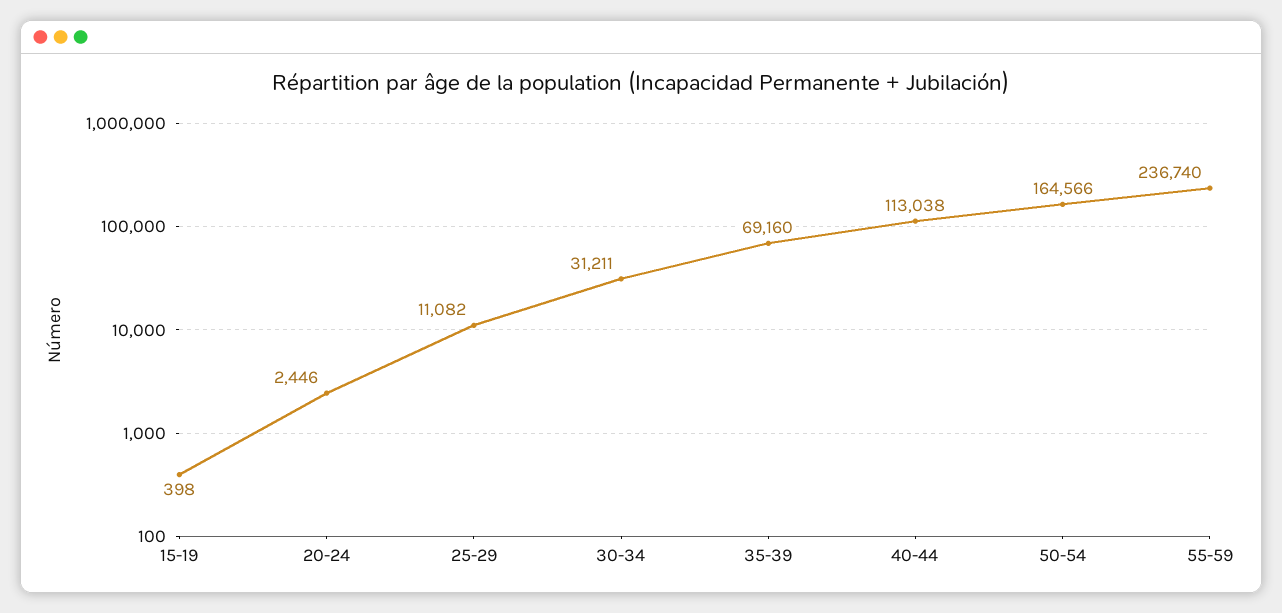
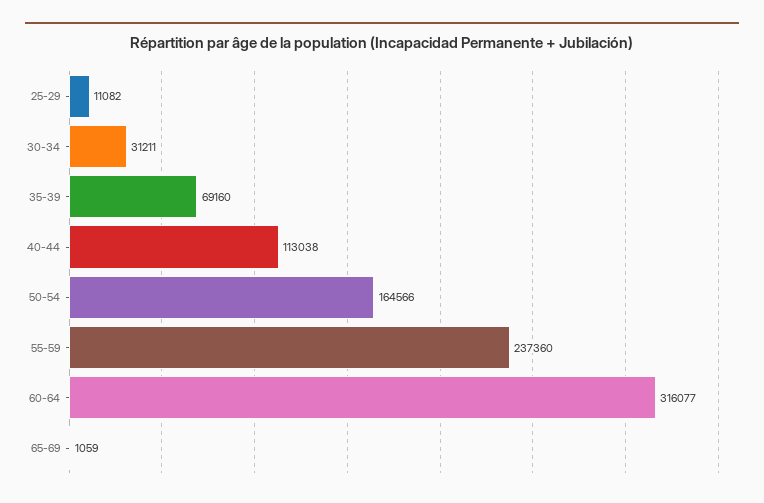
15-19: 398 -> none
20-24: 2446 -> none
55-59: 236740 -> 237360
60-64: none -> 316077
65-69: none -> 1059

